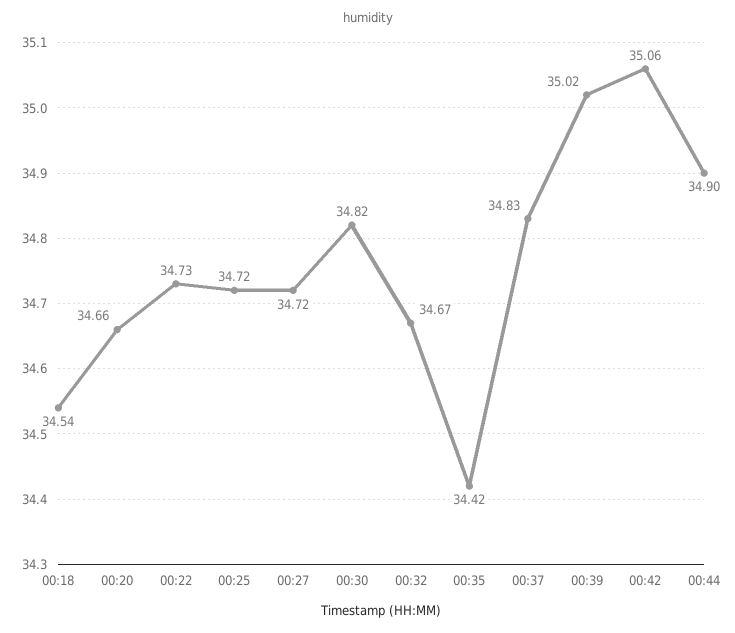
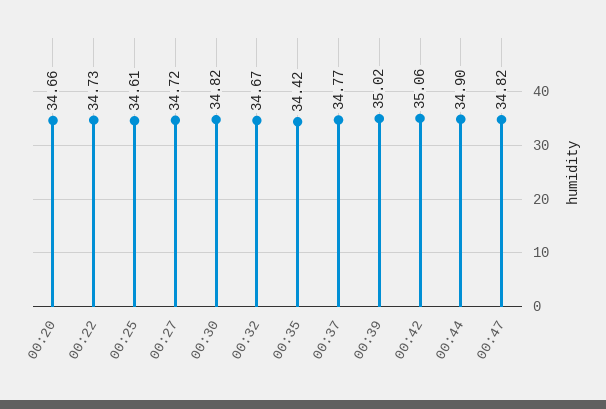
00:18: 34.54 -> none
00:25: 34.72 -> 34.61
00:37: 34.83 -> 34.77
00:47: none -> 34.82

